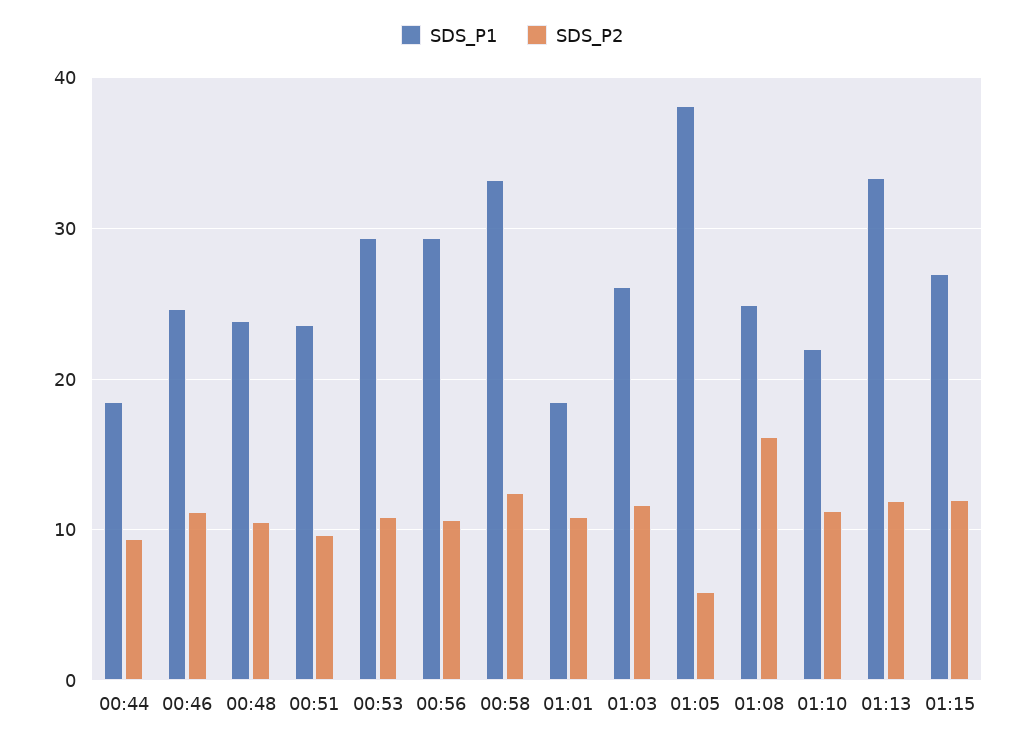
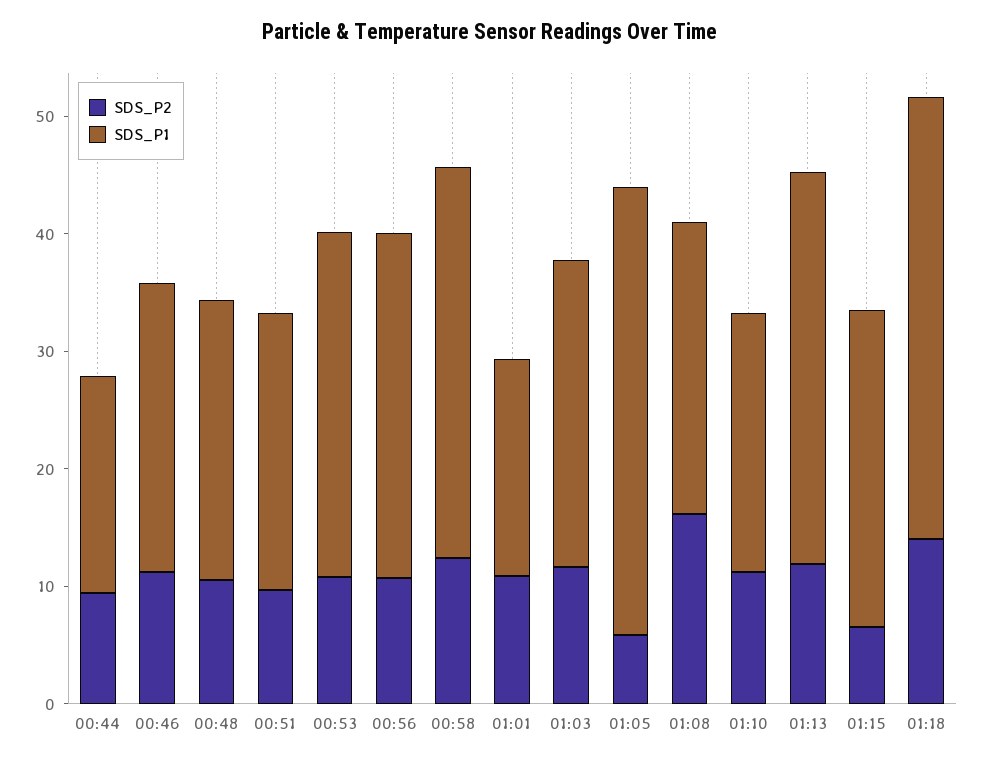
SDS_P2, 01:15: 12 -> 6
SDS_P2, 01:18: none -> 14
SDS_P1, 01:18: none -> 38

